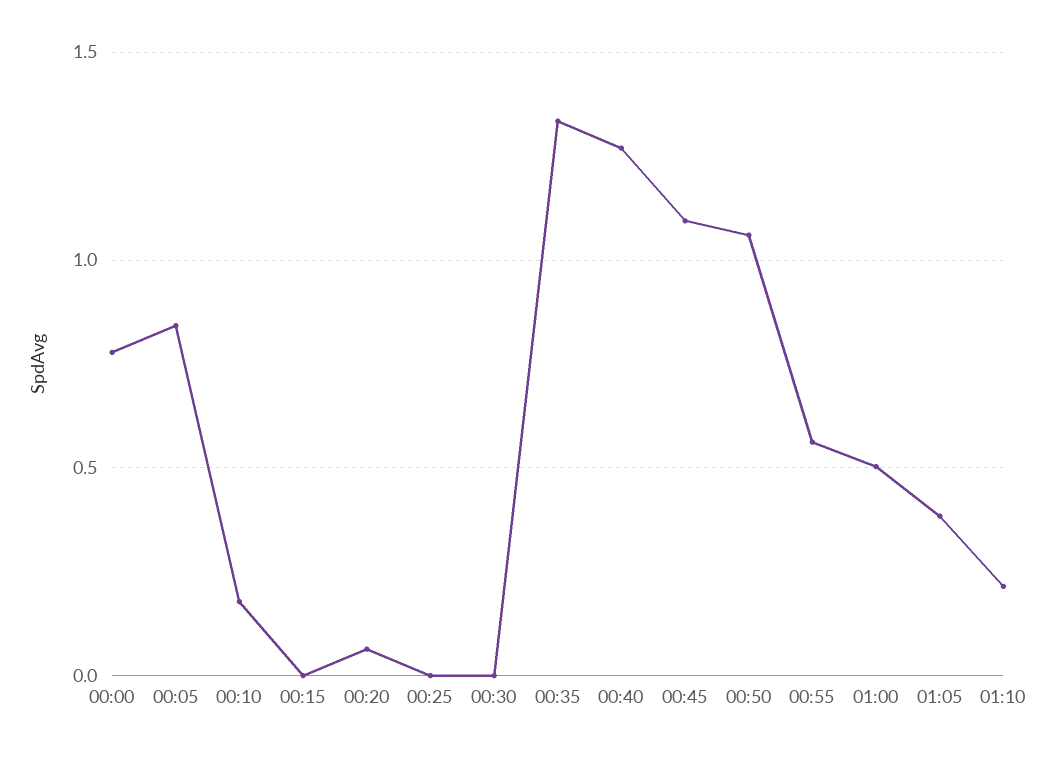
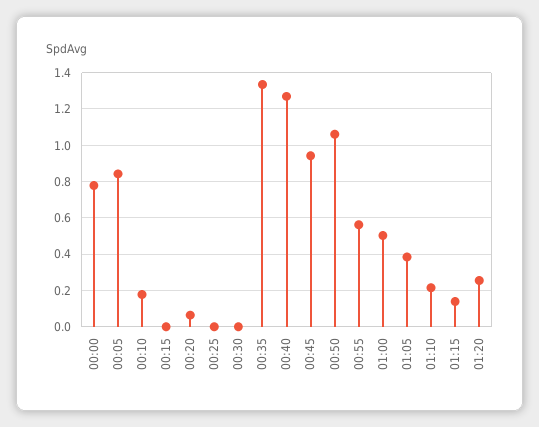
00:45: 1.1 -> 0.95
01:15: none -> 0.15
01:20: none -> 0.25

